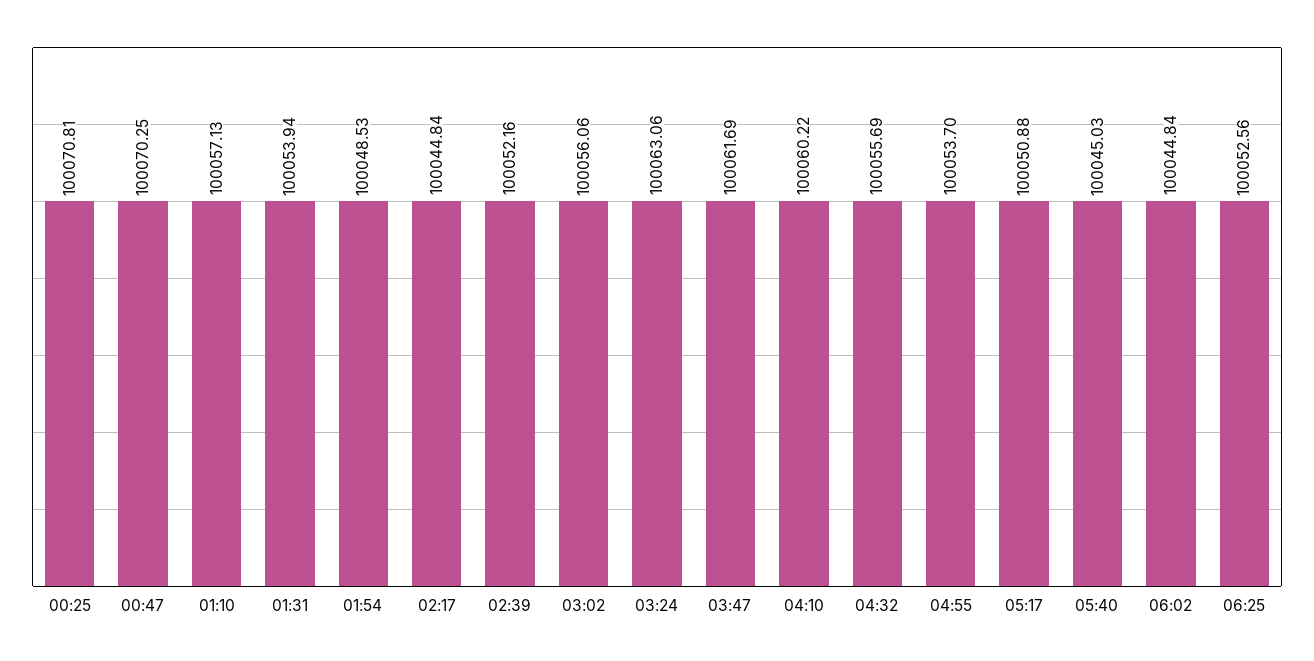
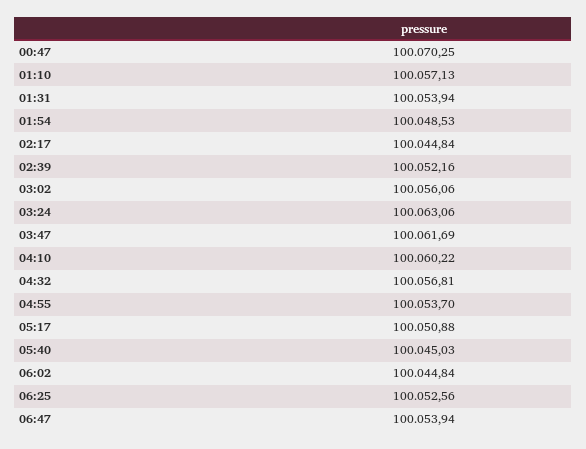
00:25: 100070.81 -> none
04:32: 100055.69 -> 100056.81
06:47: none -> 100053.94

